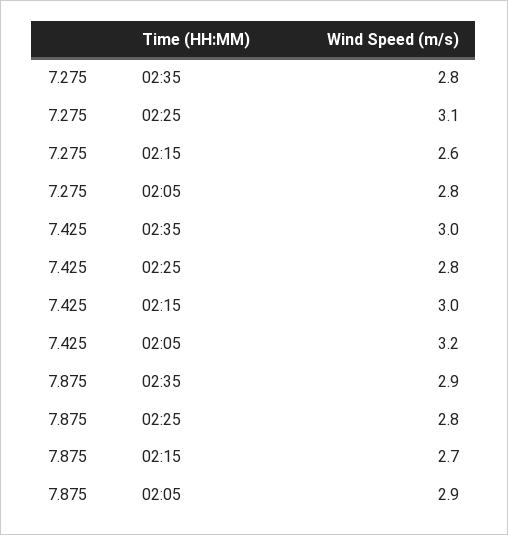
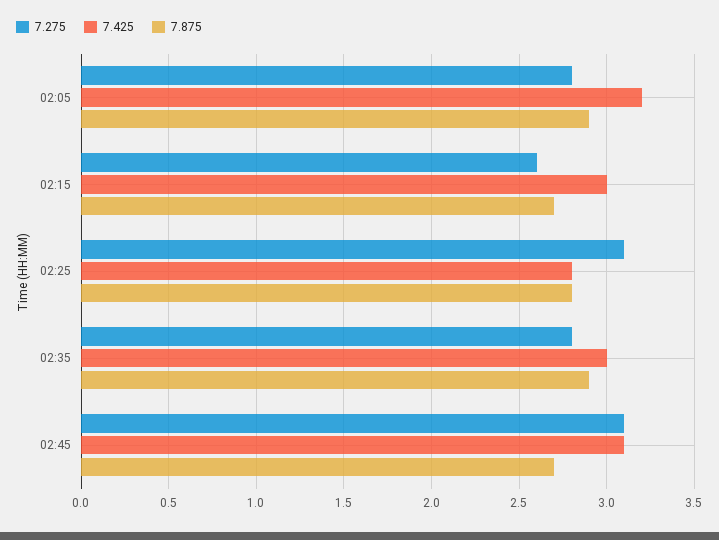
7.275, 02:45: none -> 3.1
7.425, 02:45: none -> 3.1
7.875, 02:45: none -> 2.7

